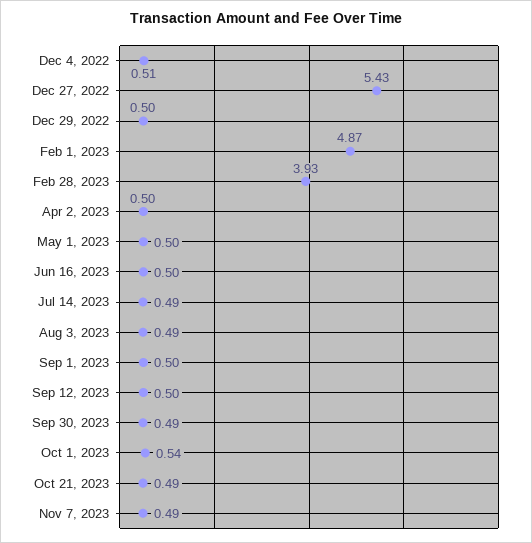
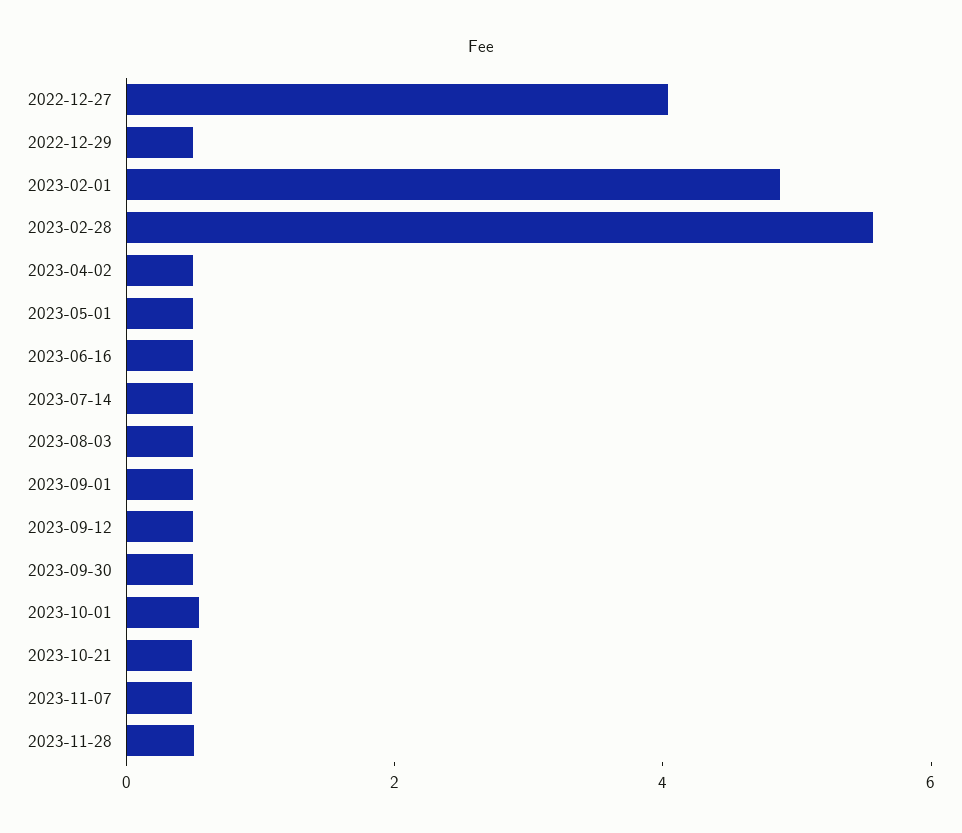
Dec 4, 2022: 0.51 -> none
Dec 27, 2022: 5.43 -> 4
Feb 28, 2023: 3.93 -> 5.5
2023-11-28: none -> 0.5

